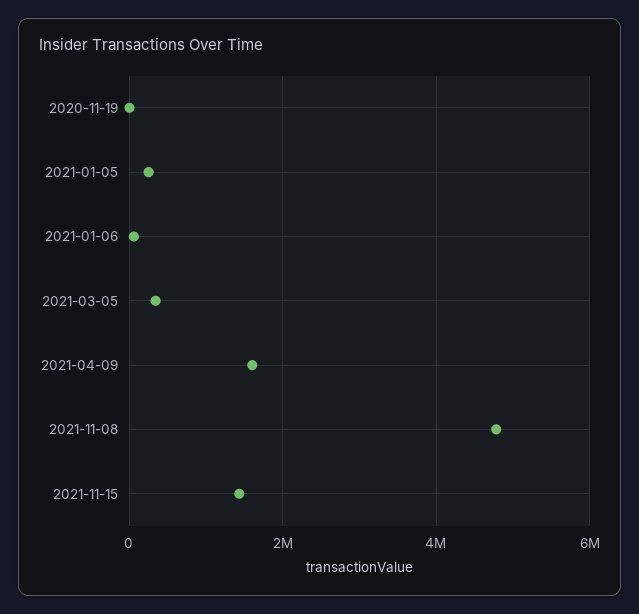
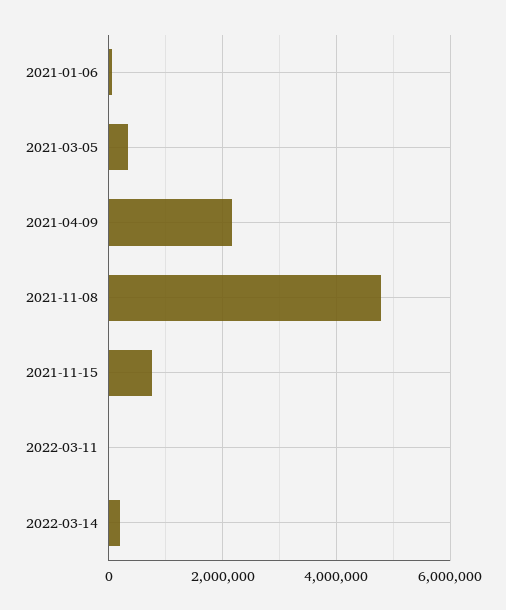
2020-11-19: 0 -> none
2021-01-05: 200000 -> none
2021-04-09: 1600000 -> 2200000
2021-11-15: 1400000 -> 800000
2022-03-11: none -> 0
2022-03-14: none -> 200000

